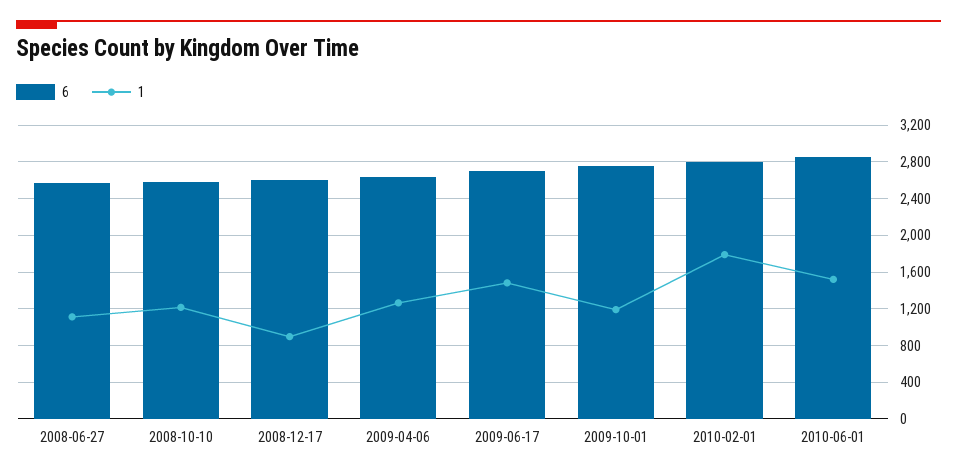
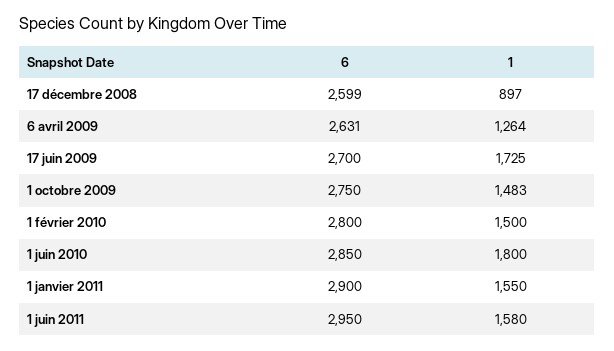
6, 2008-06-27: 2600 -> none
1, 2008-06-27: 1100 -> none
6, 2008-10-10: 2600 -> none
1, 2008-10-10: 1200 -> none
1, 2009-06-17: 1500 -> 1725
1, 2009-10-01: 1200 -> 1483
1, 2010-02-01: 1800 -> 1500
1, 2010-06-01: 1500 -> 1800
6, 1 janvier 2011: none -> 2900
1, 1 janvier 2011: none -> 1550
6, 1 juin 2011: none -> 2950
1, 1 juin 2011: none -> 1580

